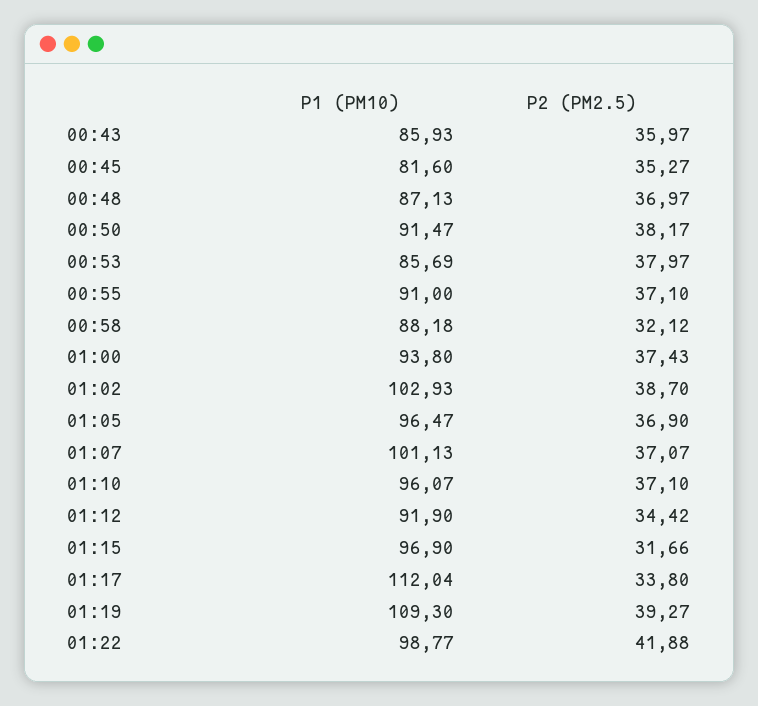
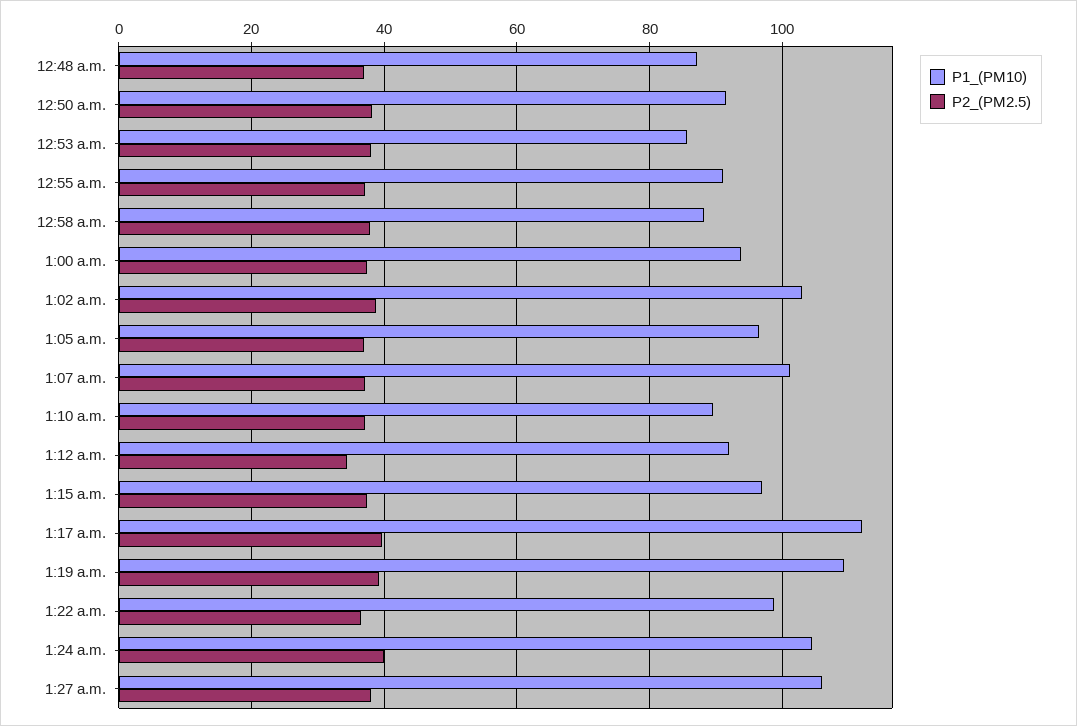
P1 (PM10), 00:43: 85.93 -> none
P2 (PM2.5), 00:43: 35.97 -> none
P1 (PM10), 00:45: 81.6 -> none
P2 (PM2.5), 00:45: 35.27 -> none
P2 (PM2.5), 00:58: 32.12 -> 38
P1 (PM10), 01:10: 96.07 -> 90
P2 (PM2.5), 01:15: 31.66 -> 38
P2 (PM2.5), 01:17: 33.8 -> 40
P2 (PM2.5), 01:22: 41.88 -> 36
P1 (PM10), 1:24 a.m.: none -> 104
P2 (PM2.5), 1:24 a.m.: none -> 40
P1 (PM10), 1:27 a.m.: none -> 106
P2 (PM2.5), 1:27 a.m.: none -> 38

